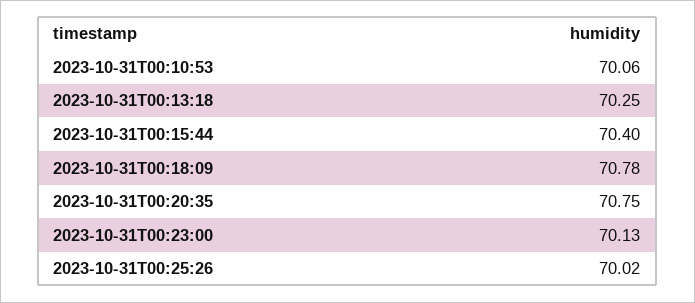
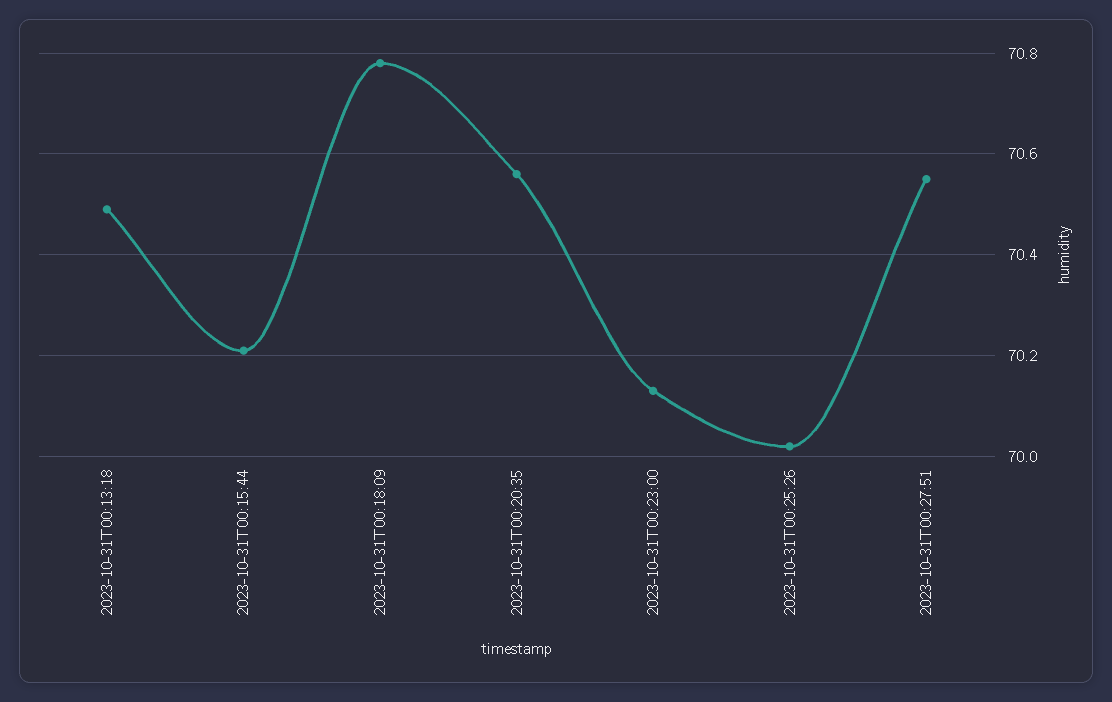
2023-10-31T00:10:53: 70.06 -> none
2023-10-31T00:13:18: 70.25 -> 70.5
2023-10-31T00:15:44: 70.4 -> 70.2
2023-10-31T00:20:35: 70.75 -> 70.55
2023-10-31T00:27:51: none -> 70.55

